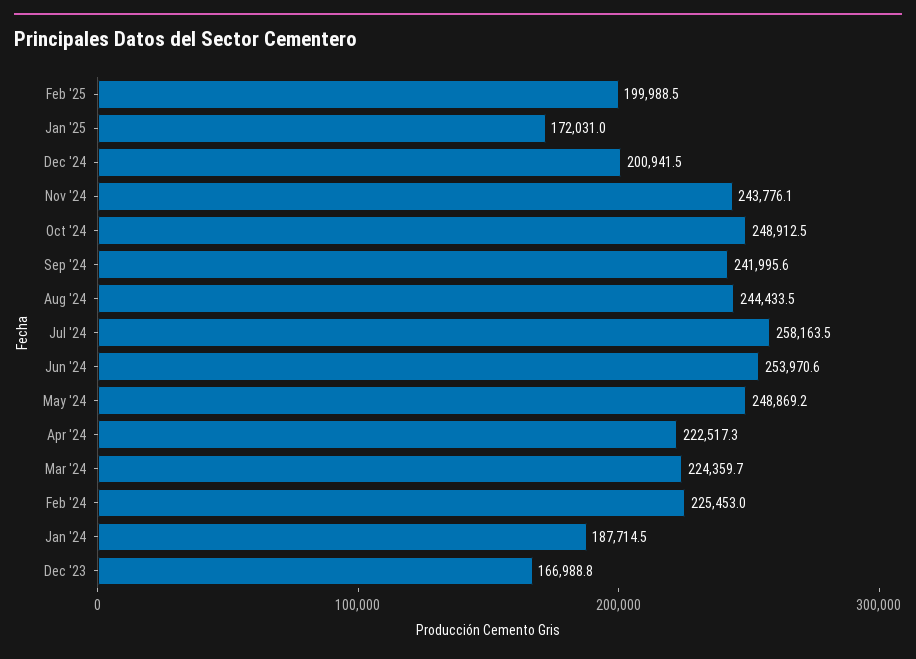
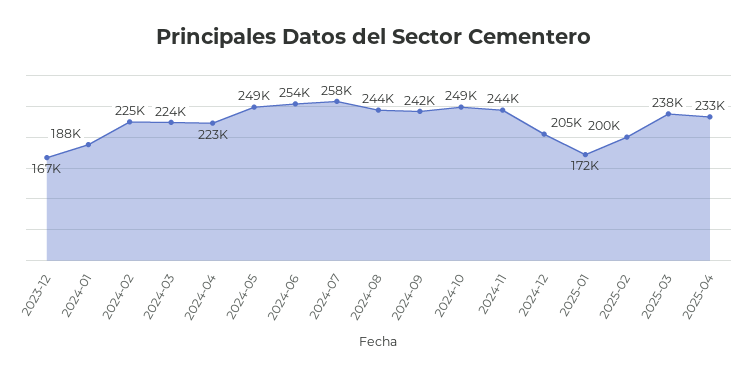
Dec '24: 200941.5 -> 205000
2025-03: none -> 238000
2025-04: none -> 233000

